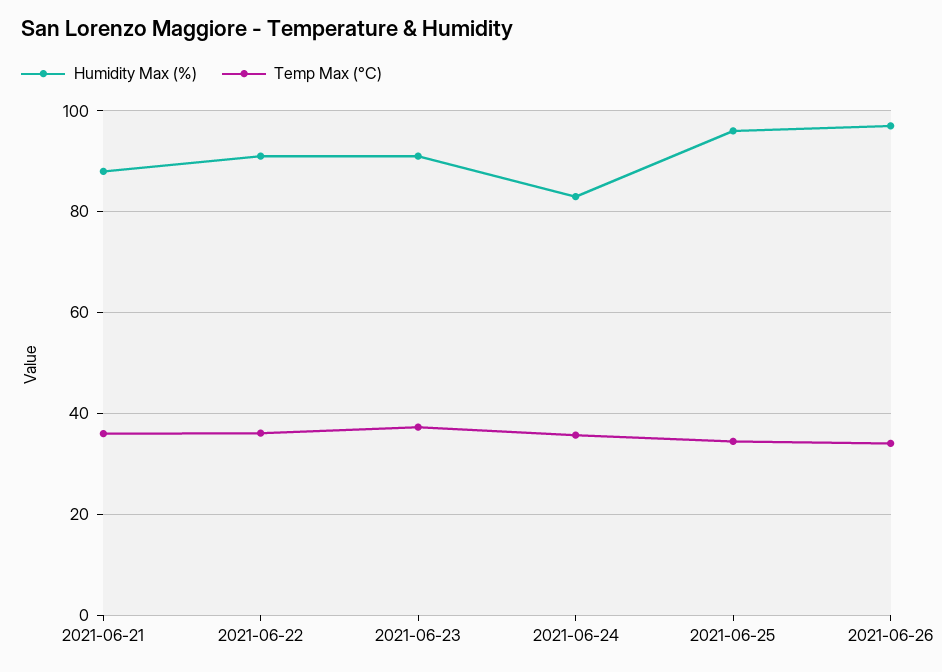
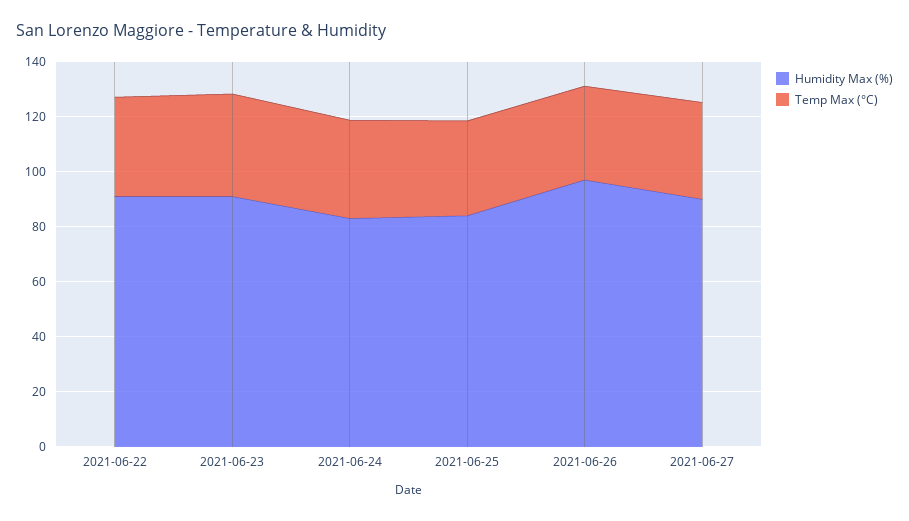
Humidity Max (%), 2021-06-21: 88 -> none
Temp Max (°C), 2021-06-21: 36 -> none
Humidity Max (%), 2021-06-25: 96 -> 85
Humidity Max (%), 2021-06-27: none -> 90
Temp Max (°C), 2021-06-27: none -> 35

